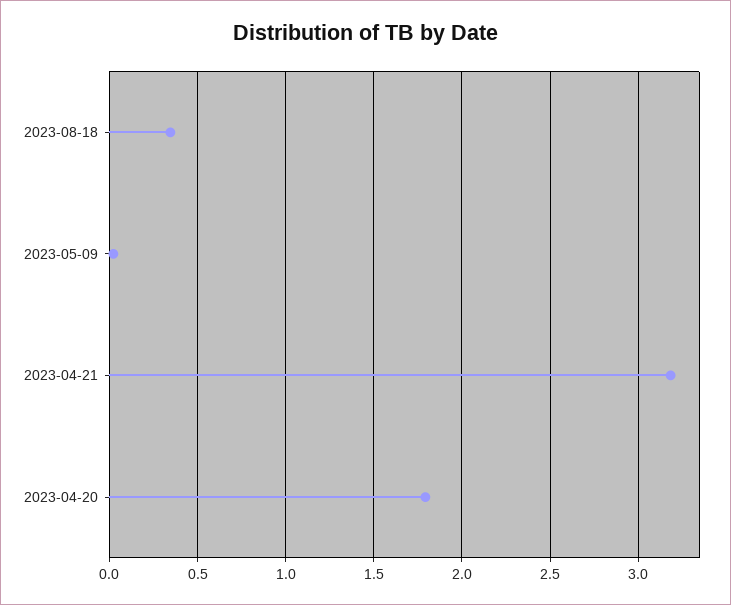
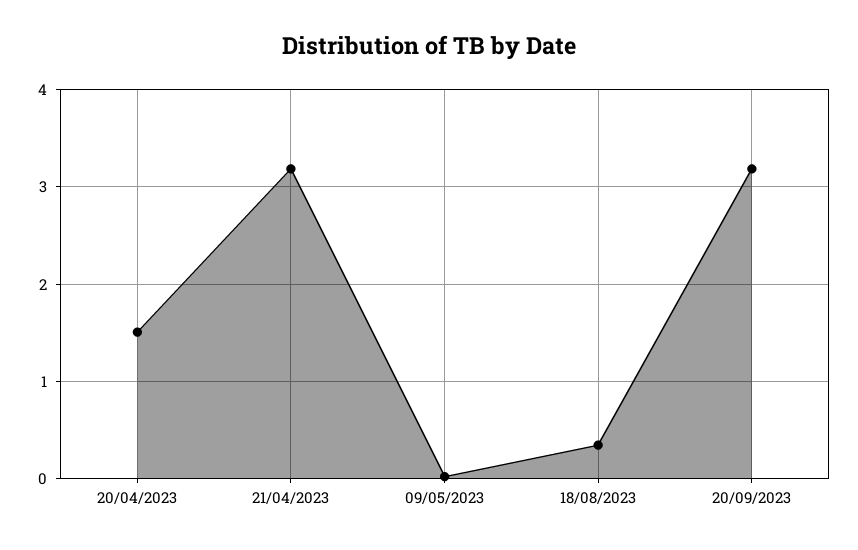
2023-04-20: 1.8 -> 1.5
20/09/2023: none -> 3.2

